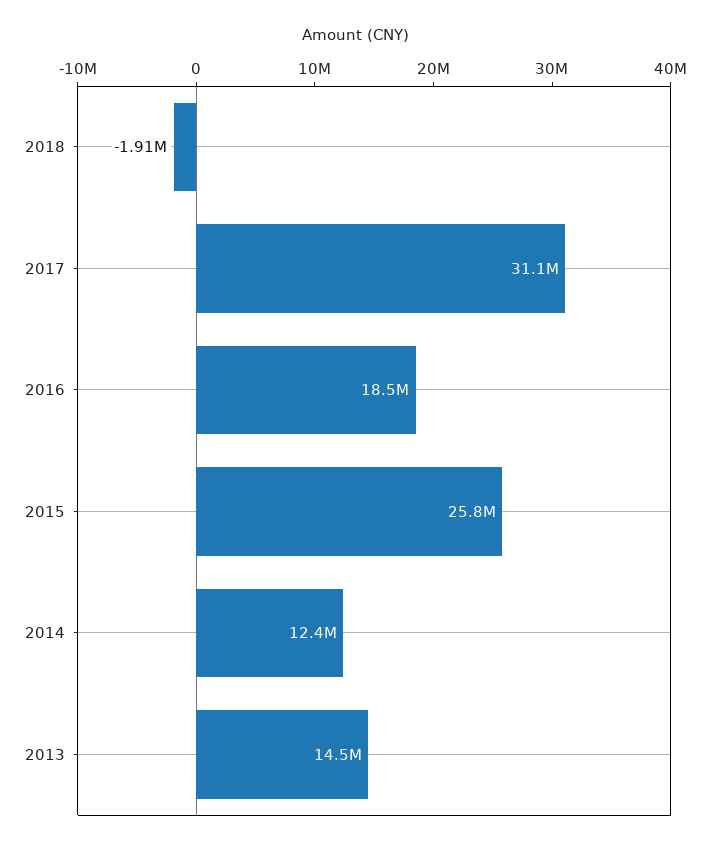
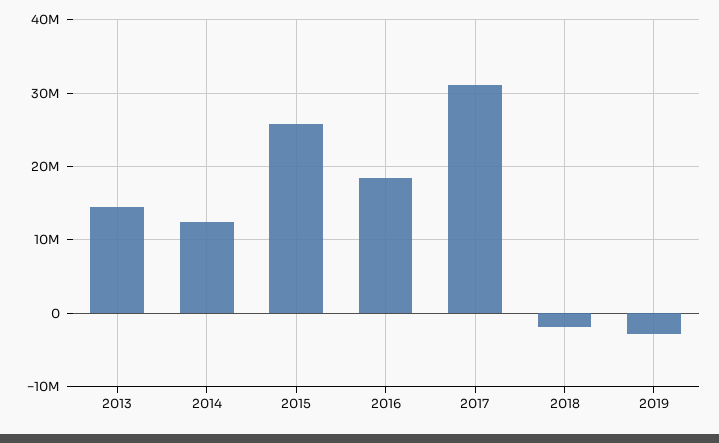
2019: none -> -3000000

